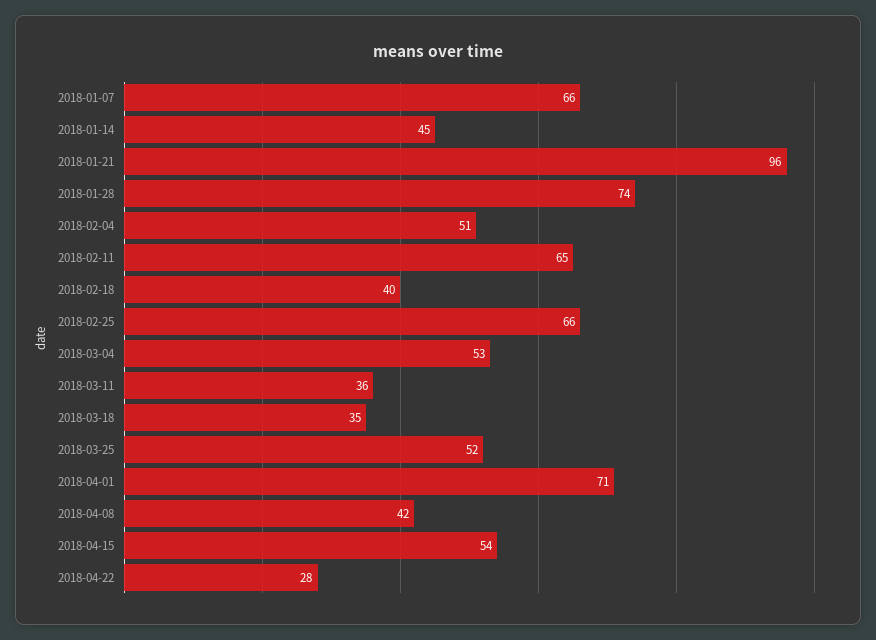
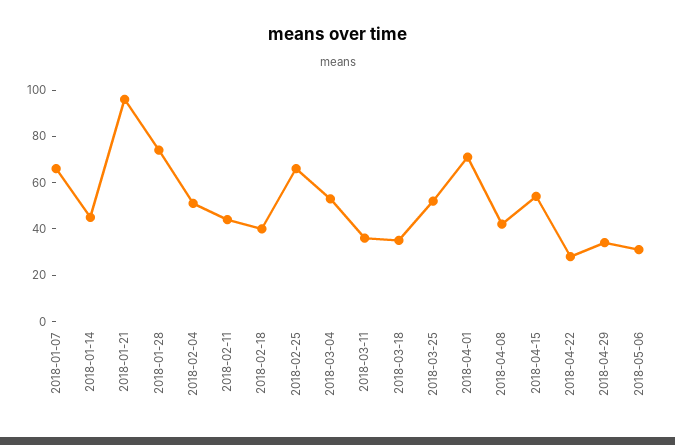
2018-02-11: 65 -> 45
2018-04-29: none -> 35
2018-05-06: none -> 30

